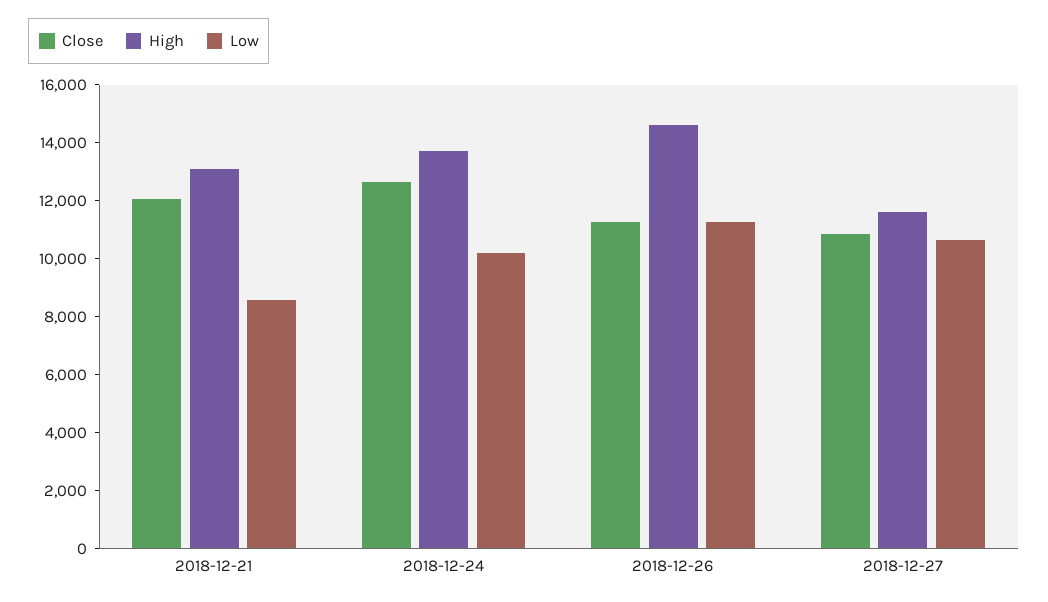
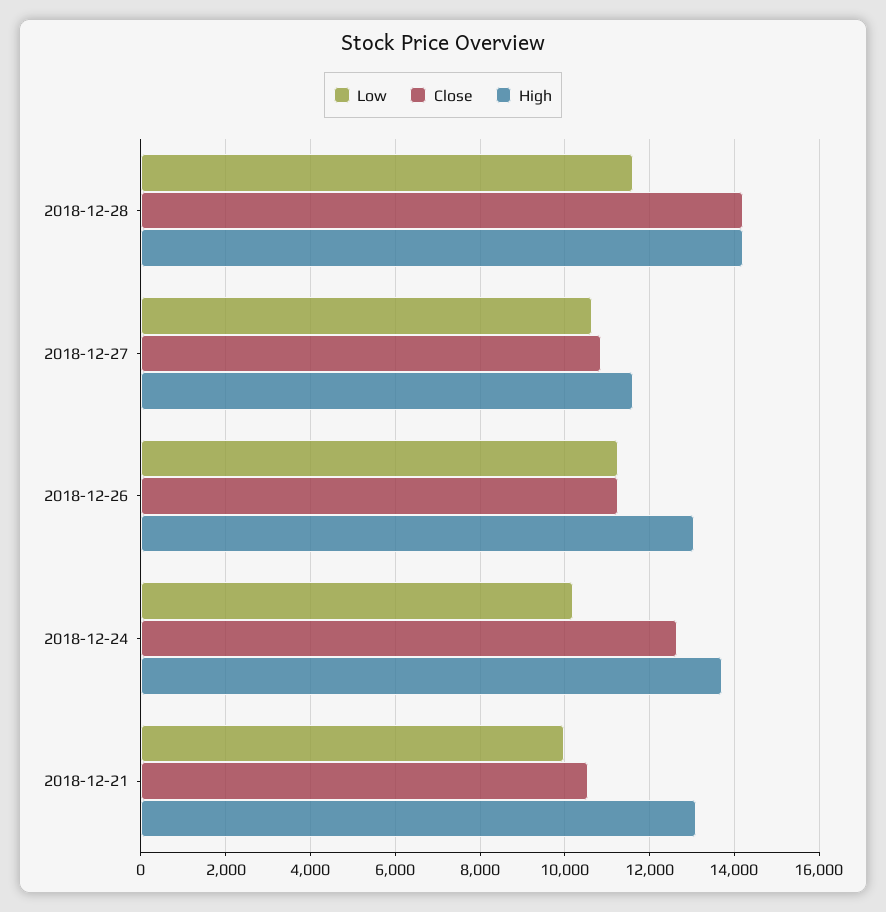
Close, 2018-12-21: 12000 -> 10600
Low, 2018-12-21: 8500 -> 10000
High, 2018-12-26: 14500 -> 13000
Low, 2018-12-28: none -> 11600
Close, 2018-12-28: none -> 14200
High, 2018-12-28: none -> 14200

